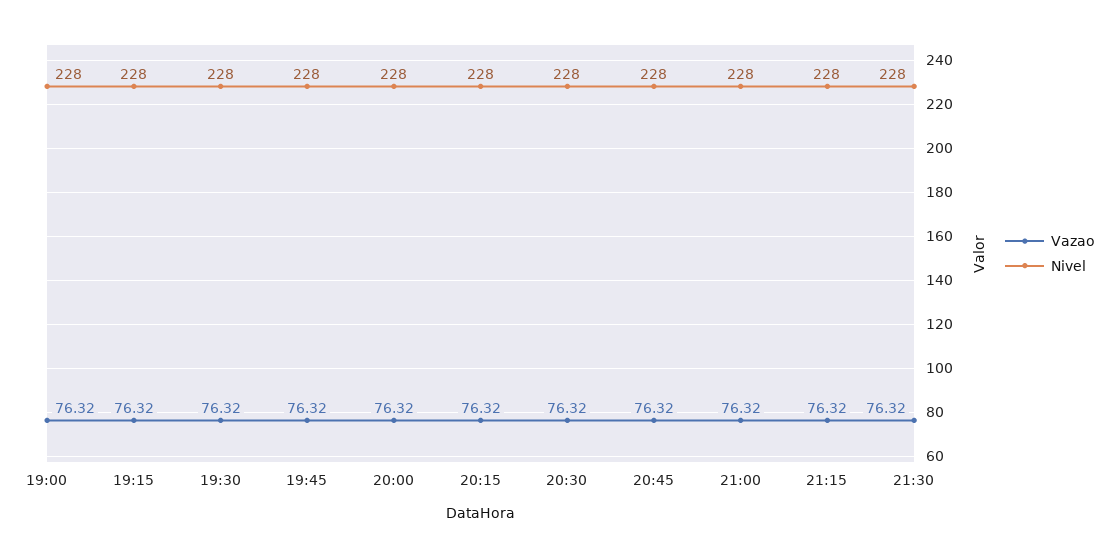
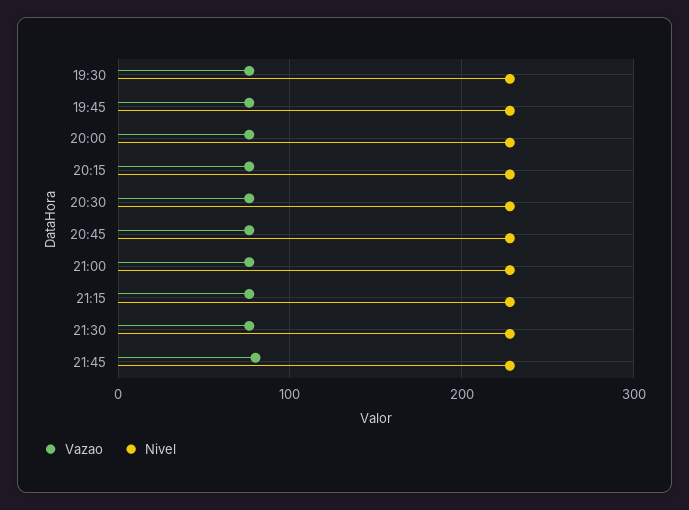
Vazao, 19:00: 76.32 -> none
Nivel, 19:00: 228 -> none
Vazao, 19:15: 76.32 -> none
Nivel, 19:15: 228 -> none
Vazao, 21:45: none -> 80
Nivel, 21:45: none -> 230

